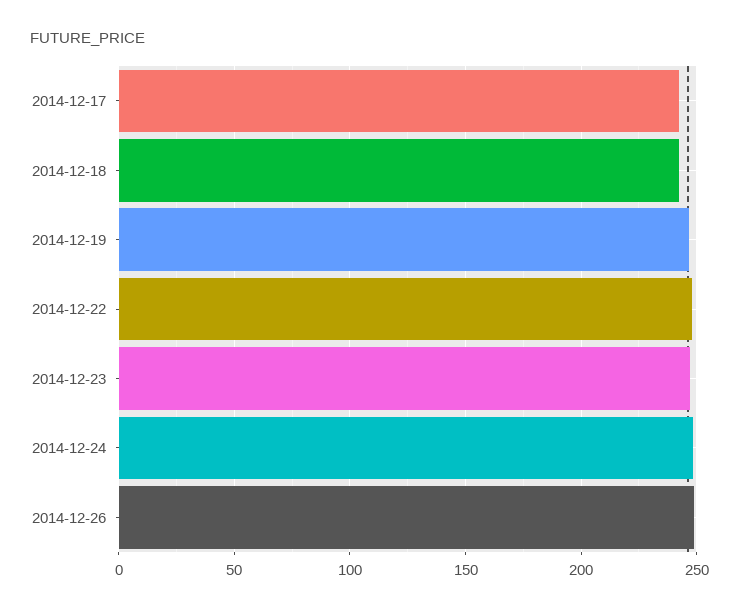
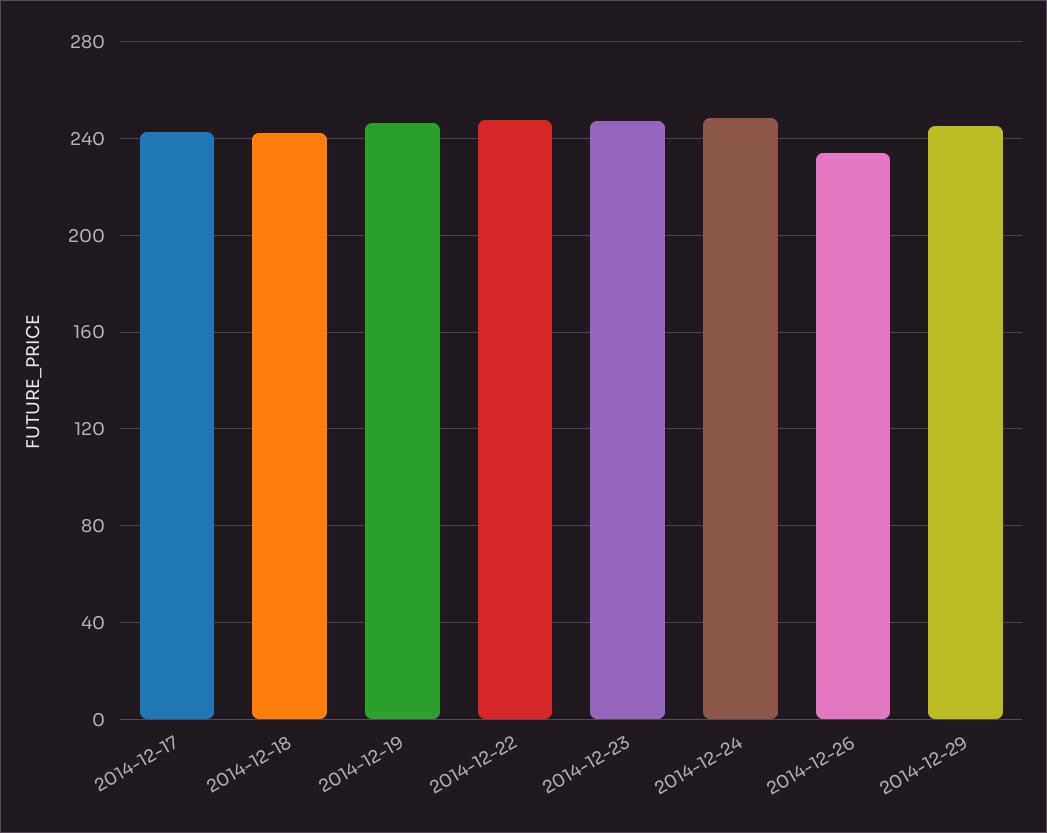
2014-12-26: 250 -> 235
2014-12-29: none -> 245

